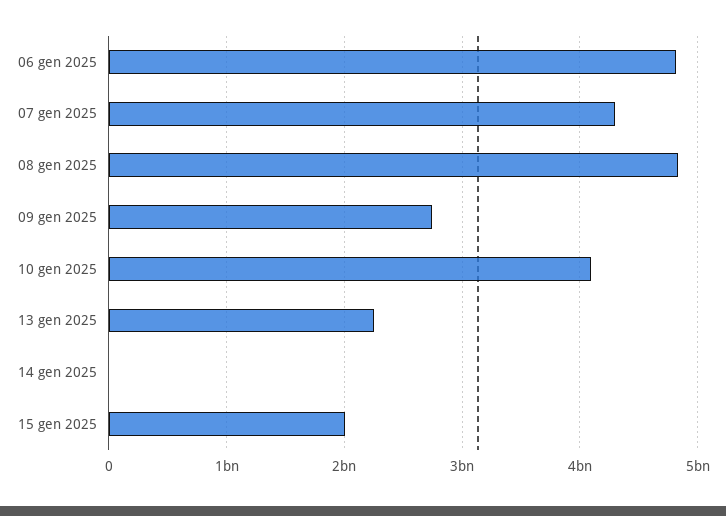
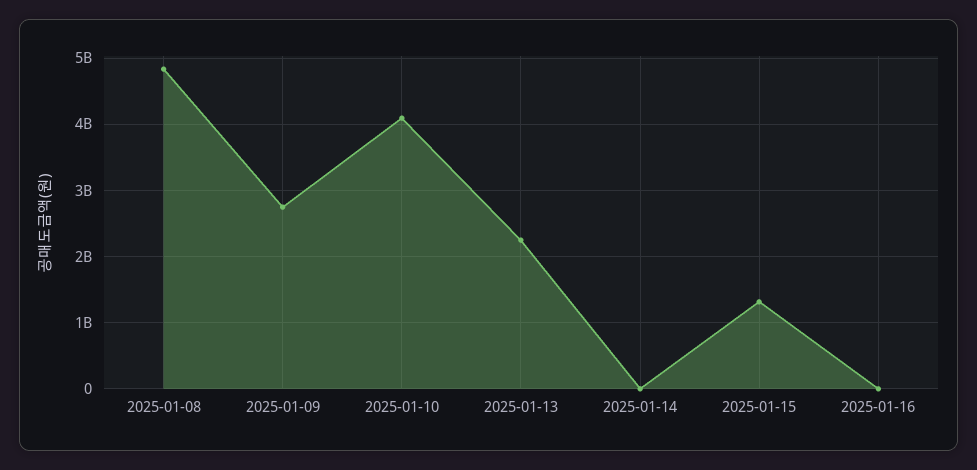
06 gen 2025: 4800000000 -> none
07 gen 2025: 4300000000 -> none
15 gen 2025: 2000000000 -> 1300000000
2025-01-16: none -> 0

